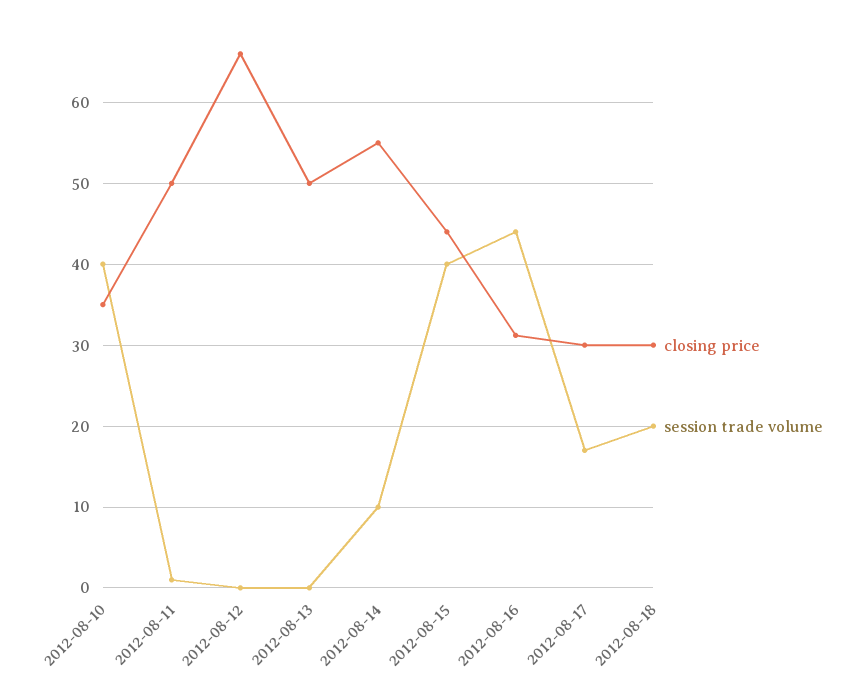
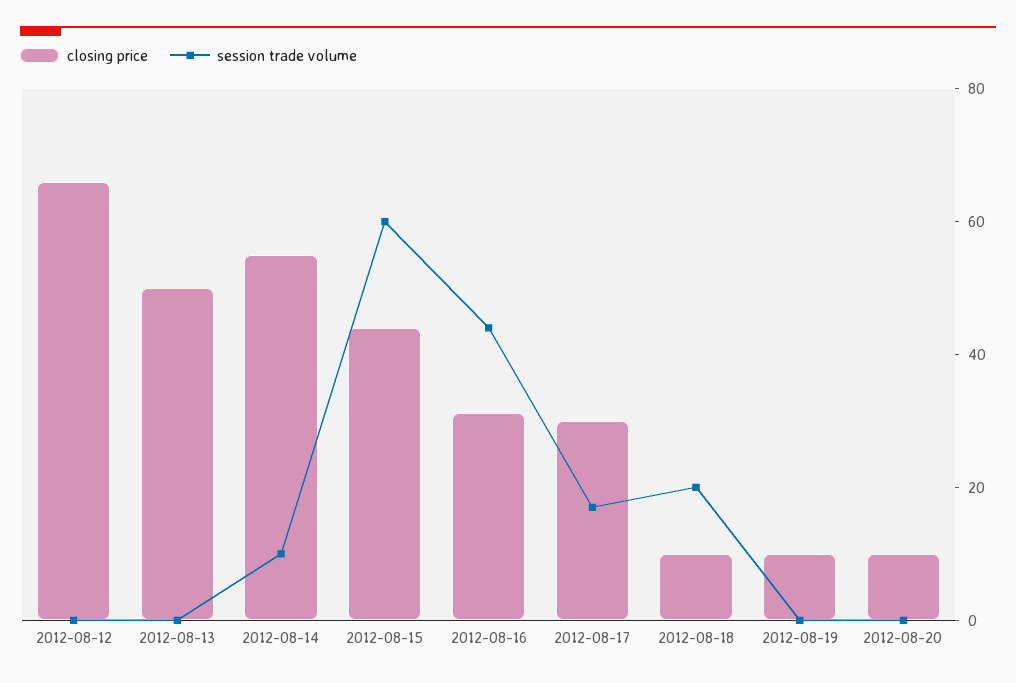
closing price, 2012-08-10: 35 -> none
session trade volume, 2012-08-10: 40 -> none
closing price, 2012-08-11: 50 -> none
session trade volume, 2012-08-11: 1 -> none
session trade volume, 2012-08-15: 40 -> 60
closing price, 2012-08-18: 30 -> 10
closing price, 2012-08-19: none -> 10
session trade volume, 2012-08-19: none -> 0
closing price, 2012-08-20: none -> 10
session trade volume, 2012-08-20: none -> 0

